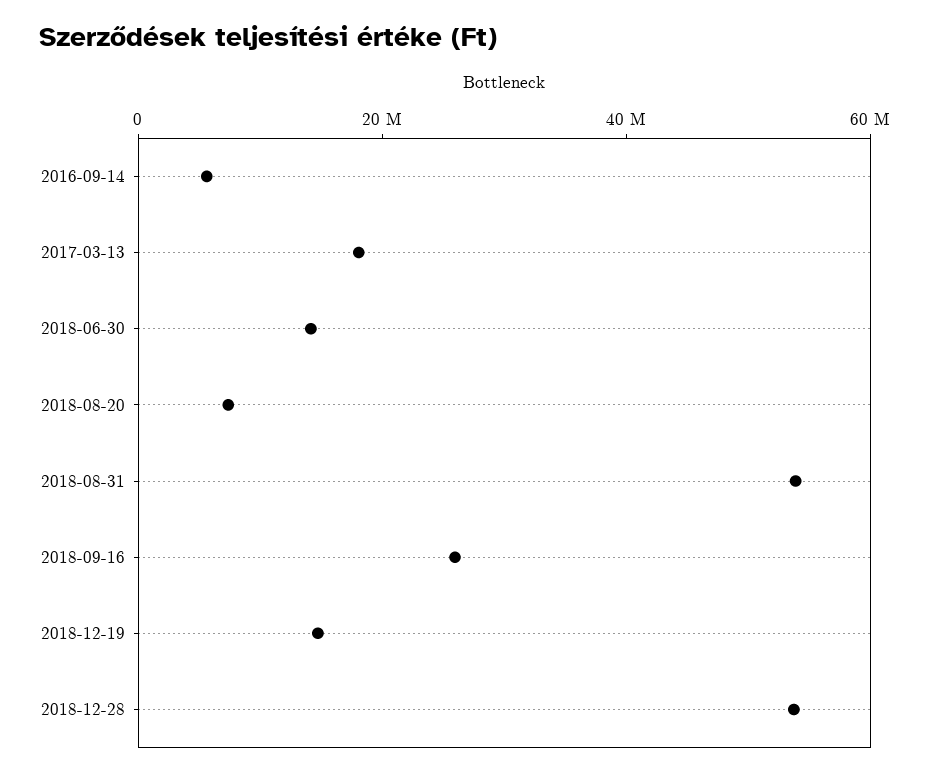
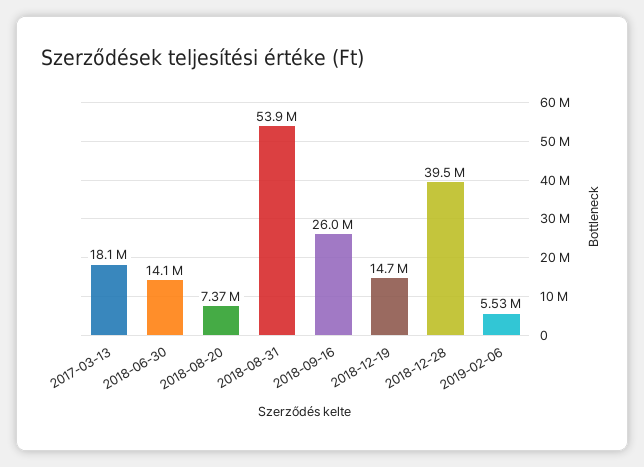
2016-09-14: 5000000 -> none
2018-12-28: 55000000 -> 39500000
2019-02-06: none -> 5530000

